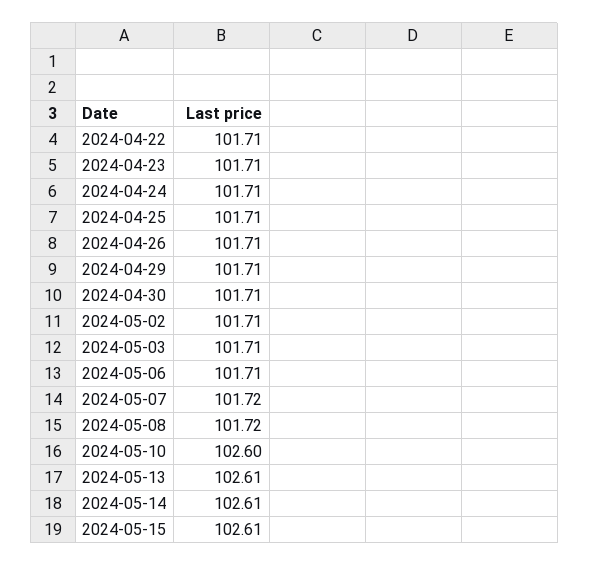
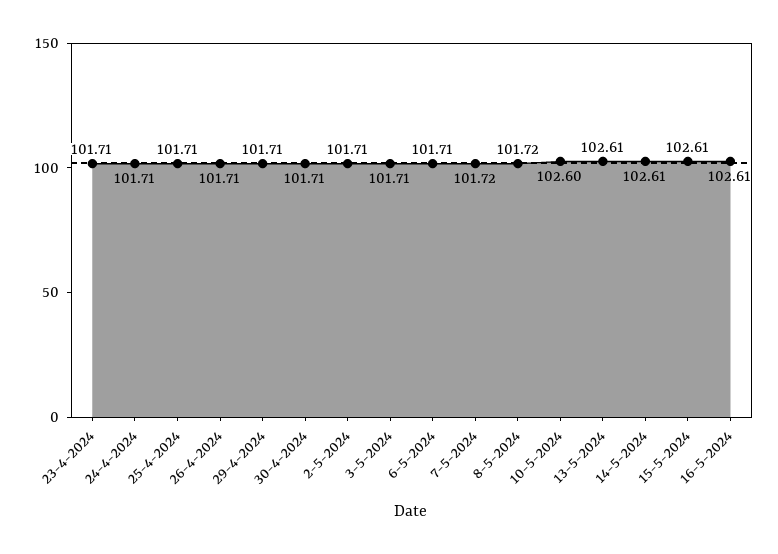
2024-04-22: 101.71 -> none
16-5-2024: none -> 102.61

